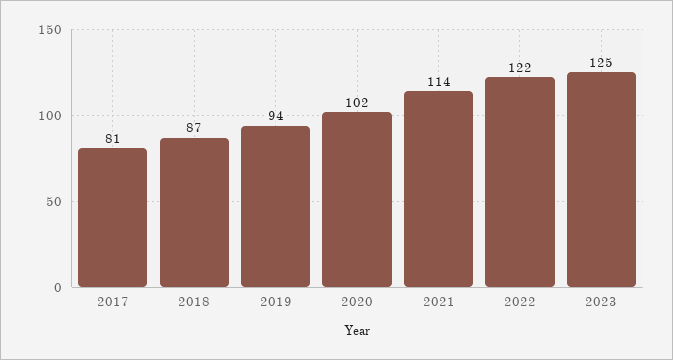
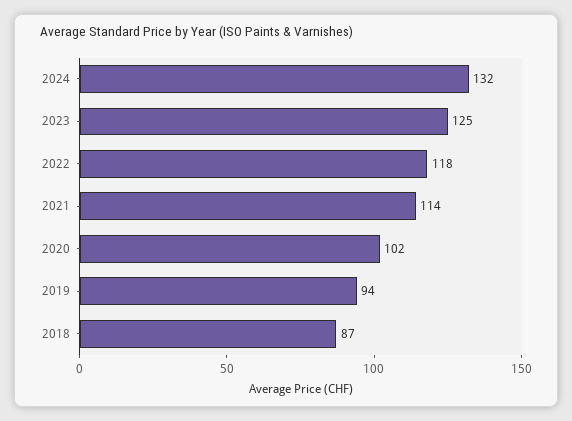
2017: 81 -> none
2022: 122 -> 118
2024: none -> 132

